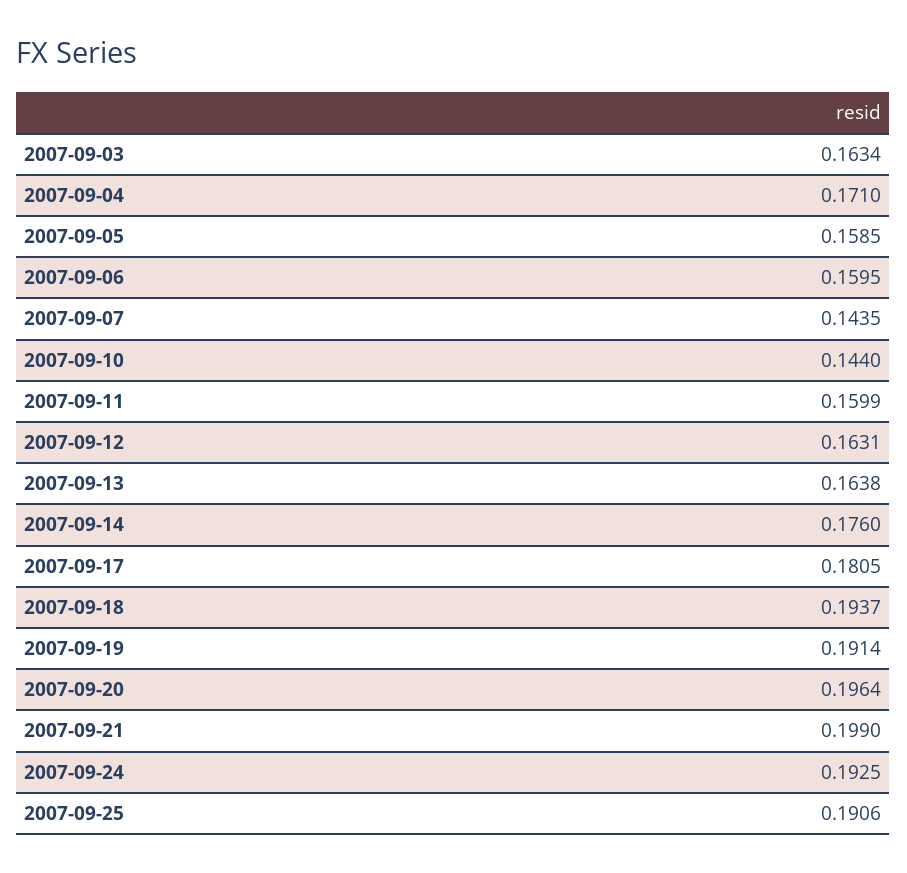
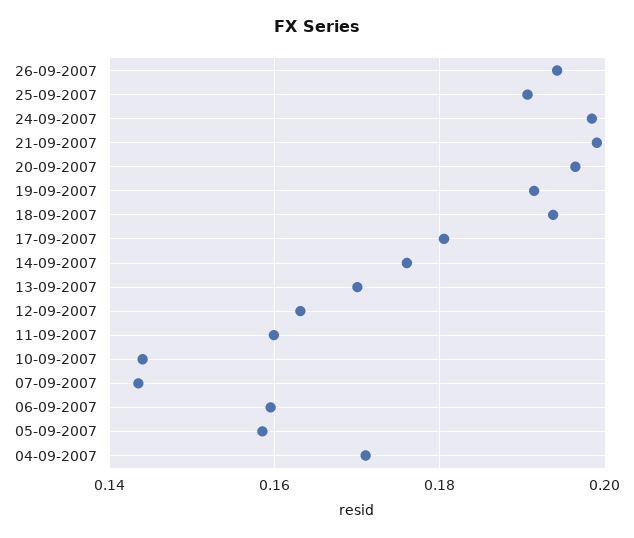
2007-09-03: 0.1634 -> none
2007-09-13: 0.1638 -> 0.17
2007-09-24: 0.1925 -> 0.198
26-09-2007: none -> 0.194

